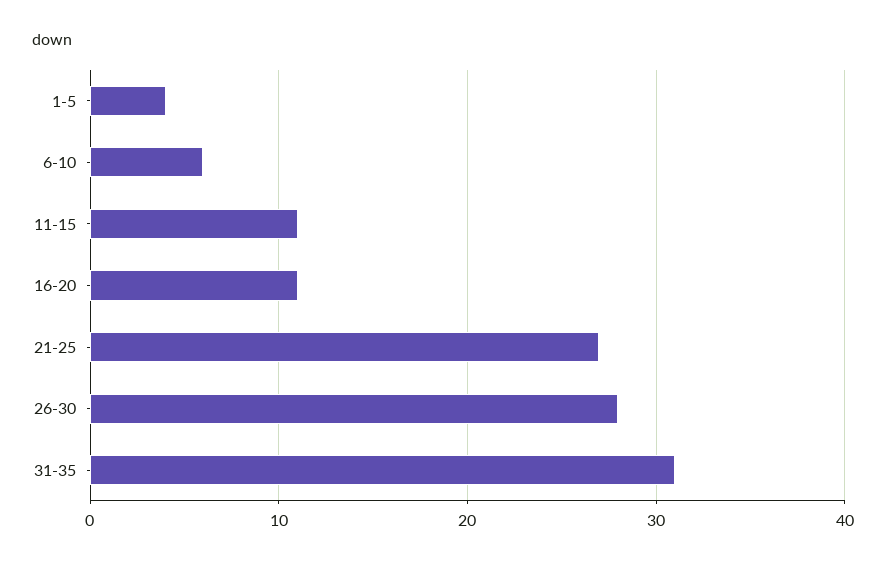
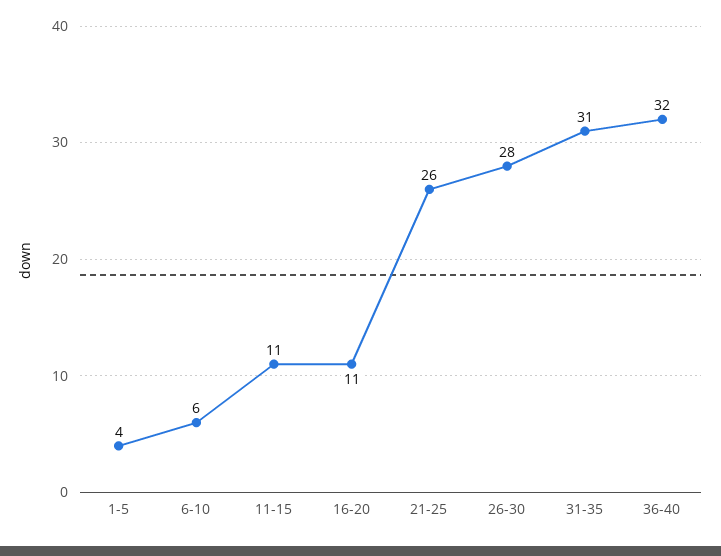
21-25: 27 -> 26
36-40: none -> 32

